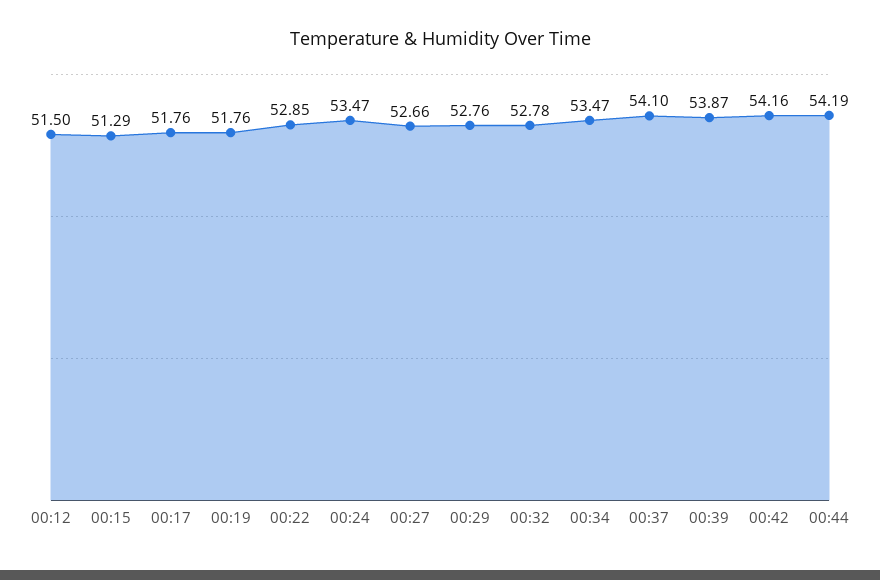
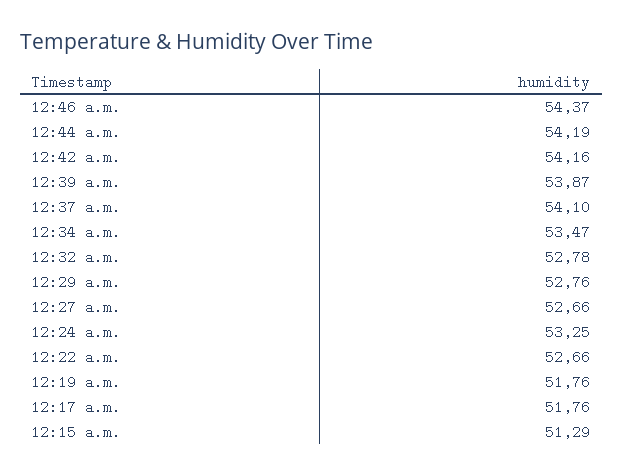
00:12: 51.5 -> none
00:22: 52.85 -> 52.66
00:24: 53.47 -> 53.25
12:46 a.m.: none -> 54.37

